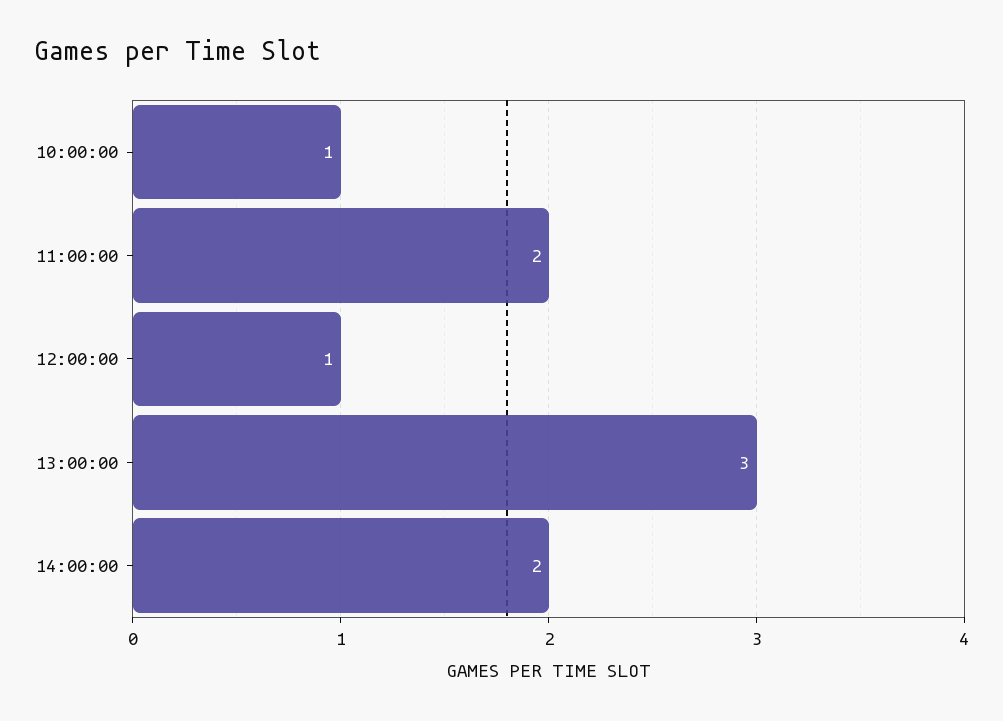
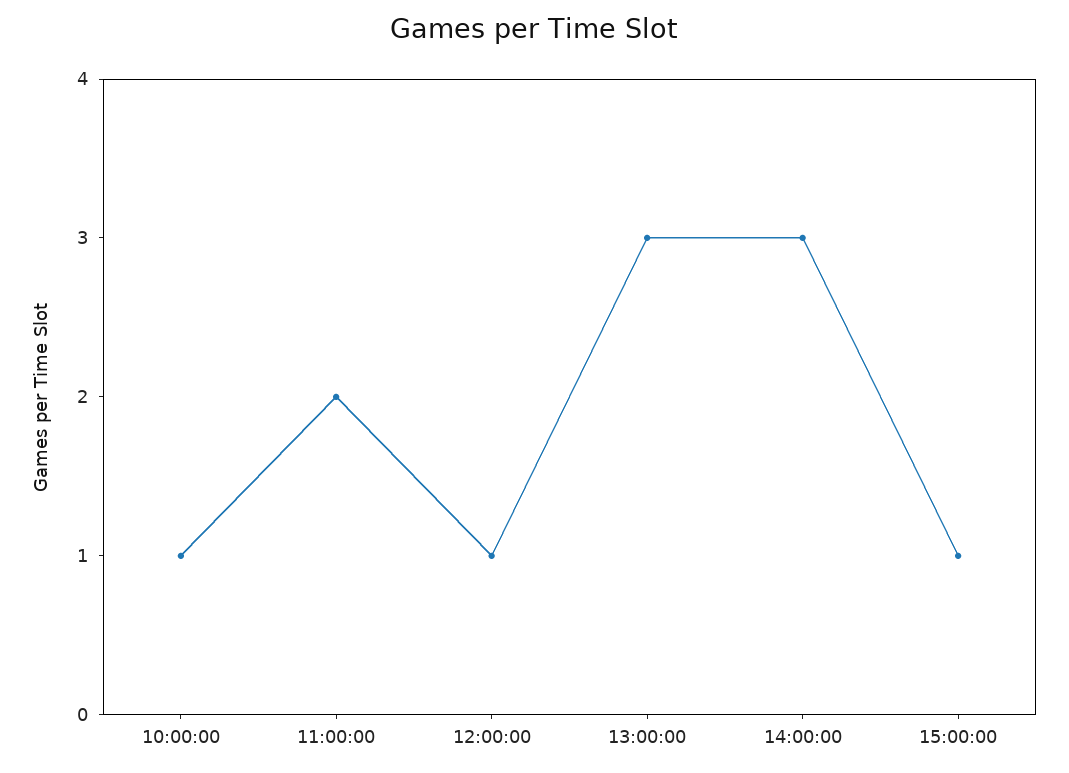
14:00:00: 2 -> 3
15:00:00: none -> 1

